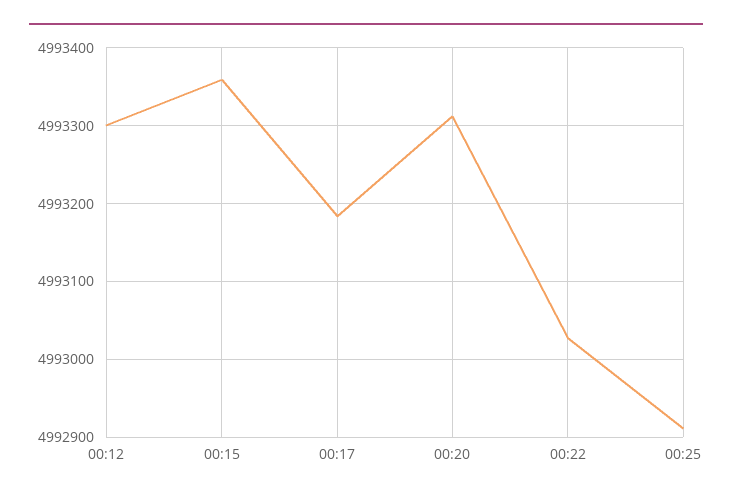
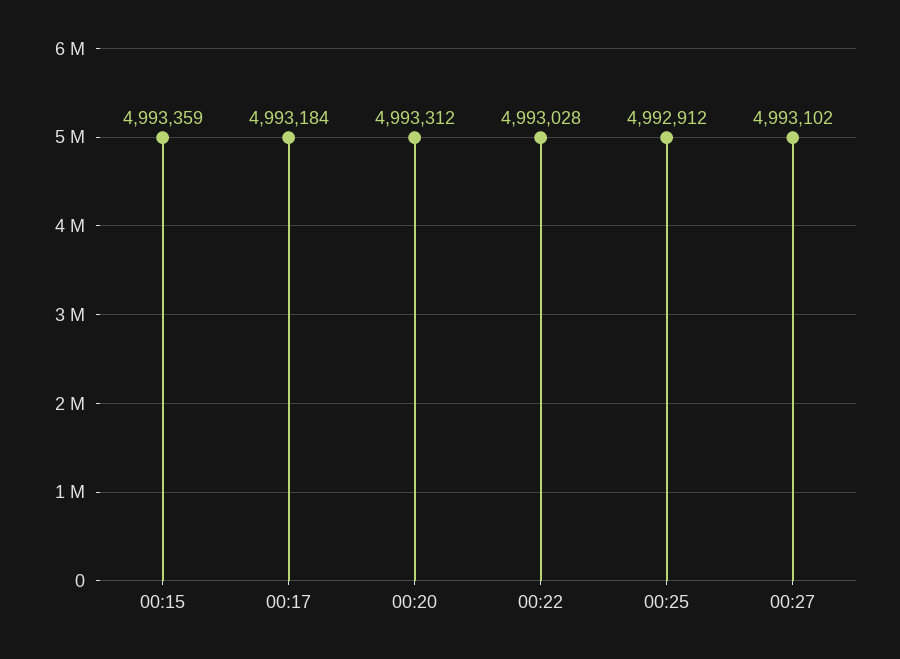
00:12: 4993300 -> none
00:27: none -> 4993102

